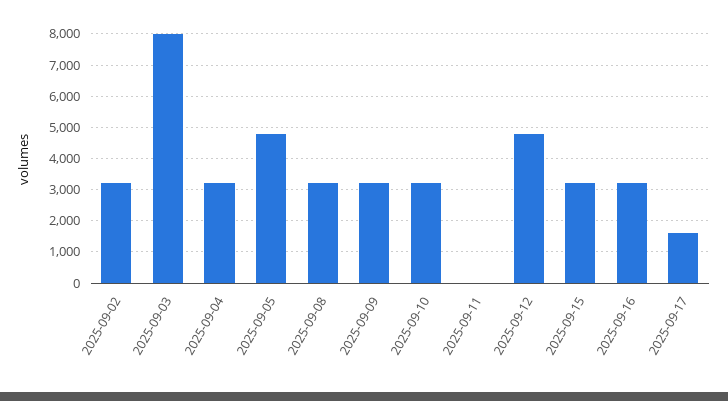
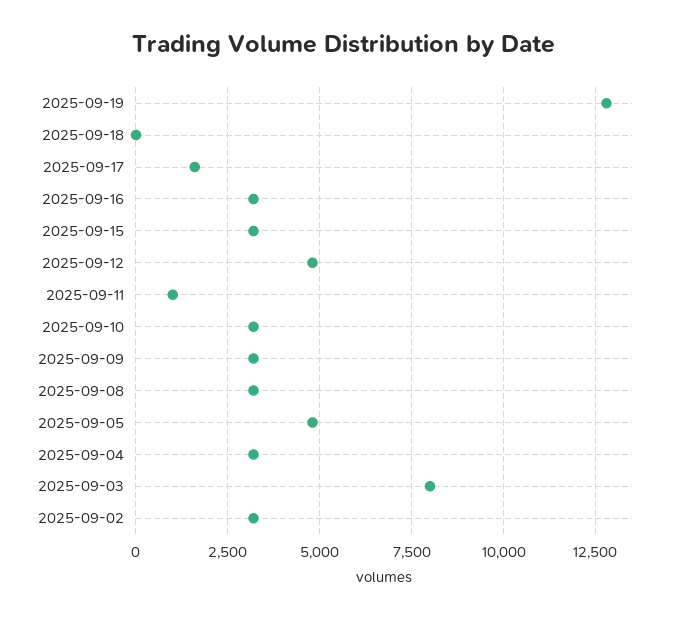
2025-09-11: 0 -> 1000
2025-09-19: none -> 12750
2025-09-18: none -> 0

